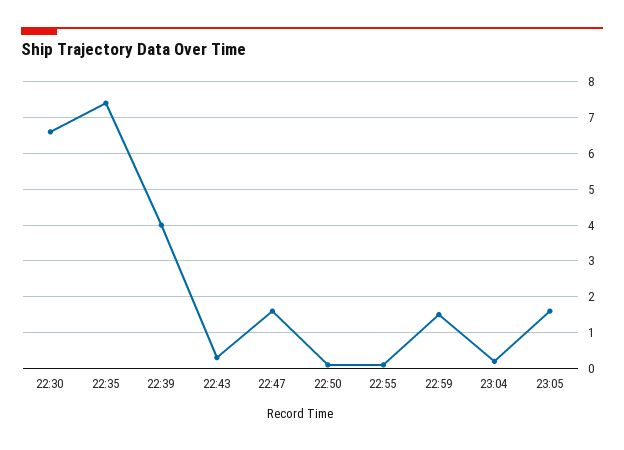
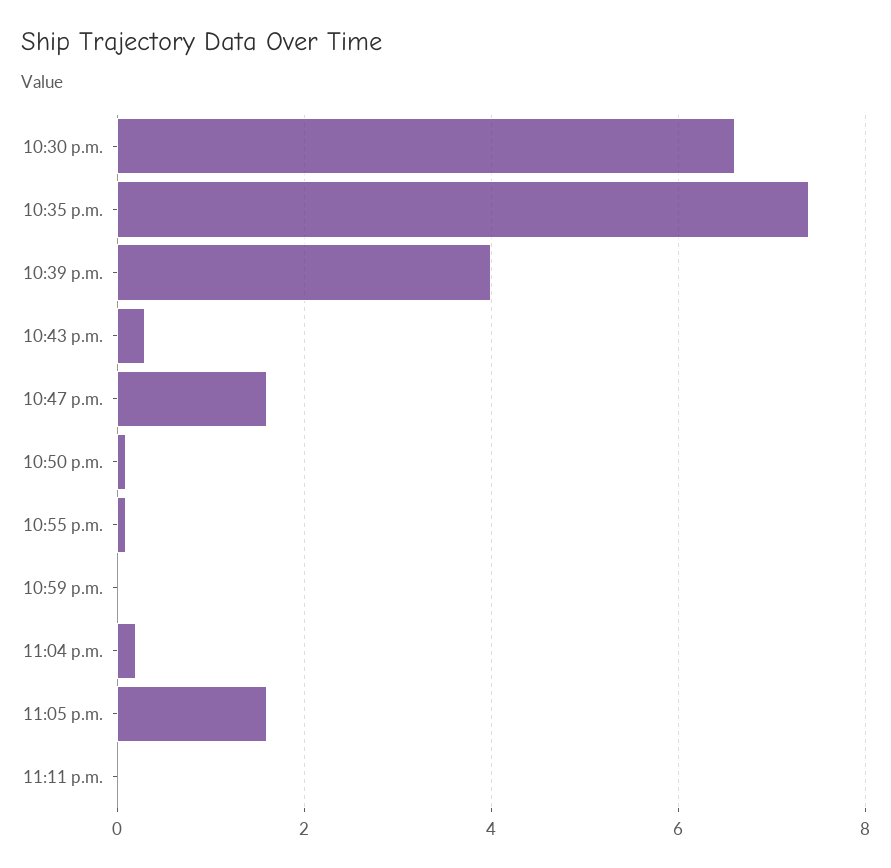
22:59: 1.5 -> 0
11:11 p.m.: none -> 0

